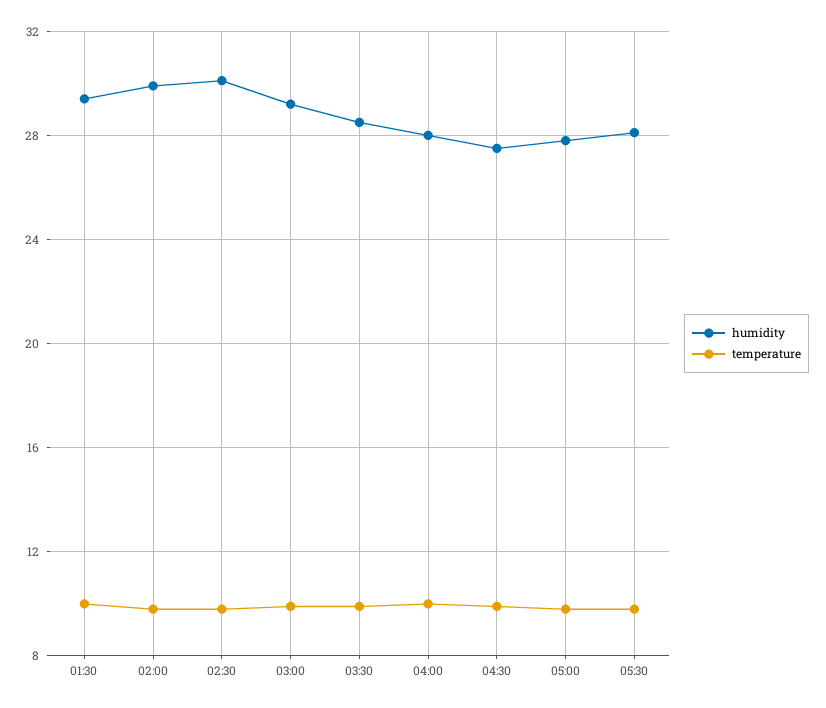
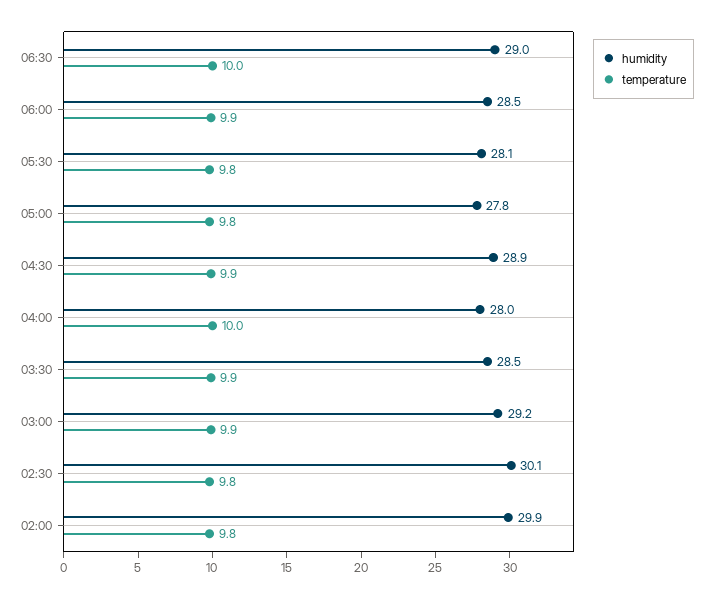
humidity, 01:30: 29.5 -> none
temperature, 01:30: 10 -> none
humidity, 04:30: 27.5 -> 28.9
humidity, 06:30: none -> 29
temperature, 06:30: none -> 10
humidity, 06:00: none -> 28.5
temperature, 06:00: none -> 9.9

